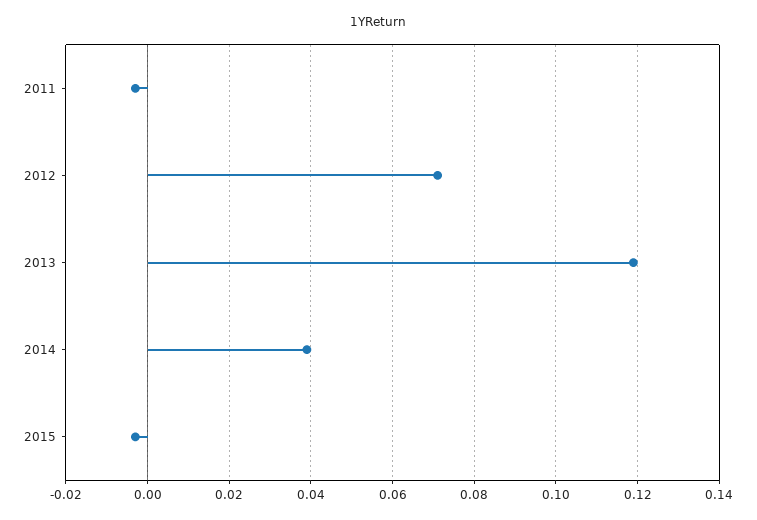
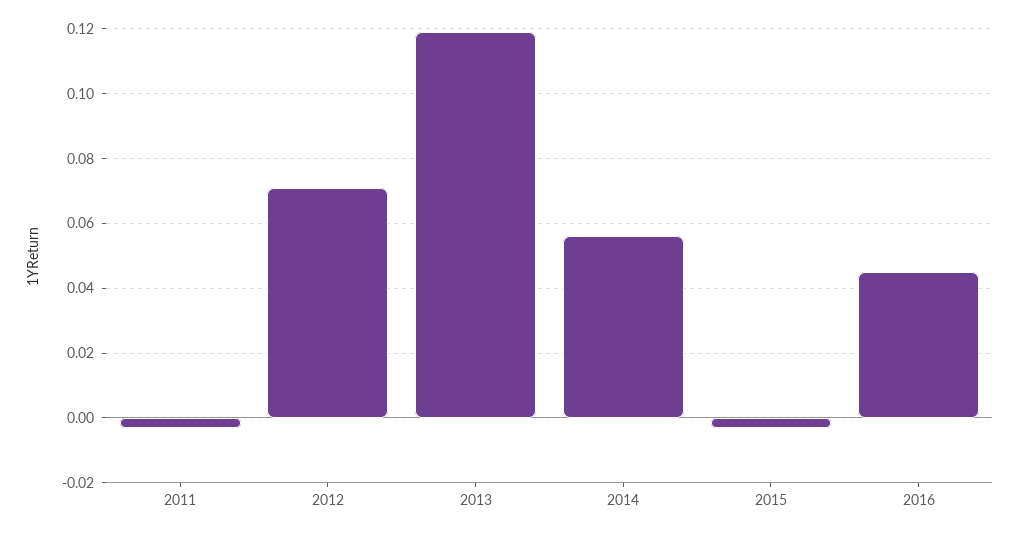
2014: 0.04 -> 0.055
2016: none -> 0.045

